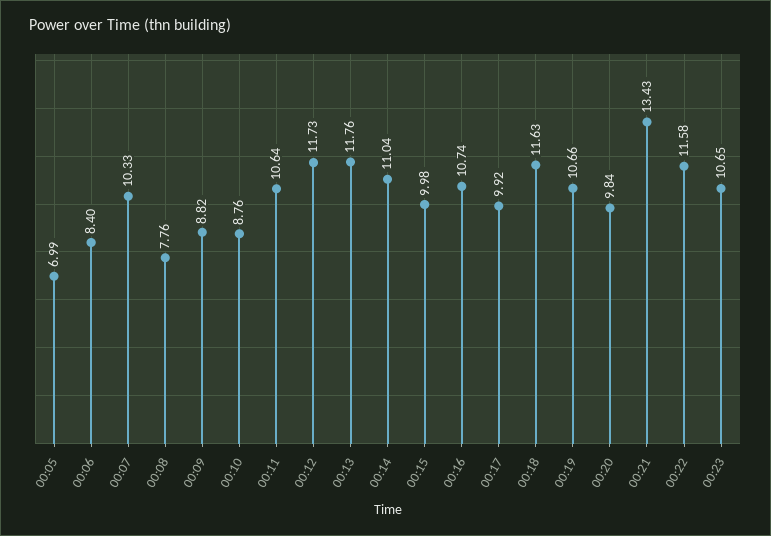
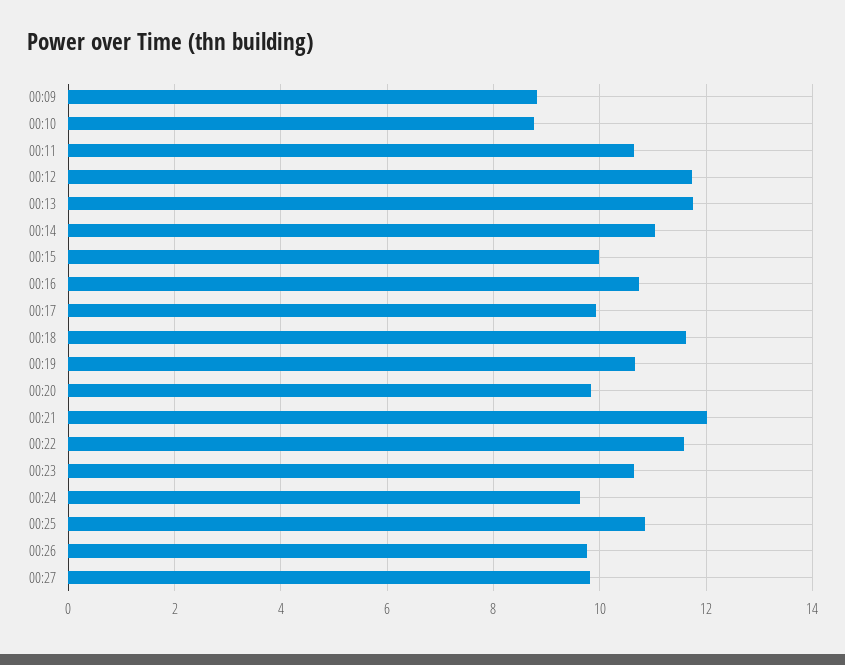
00:05: 6.99 -> none
00:06: 8.4 -> none
00:07: 10.33 -> none
00:08: 7.76 -> none
00:21: 13.43 -> 12
00:24: none -> 9.6
00:25: none -> 10.8
00:26: none -> 9.8
00:27: none -> 9.8

